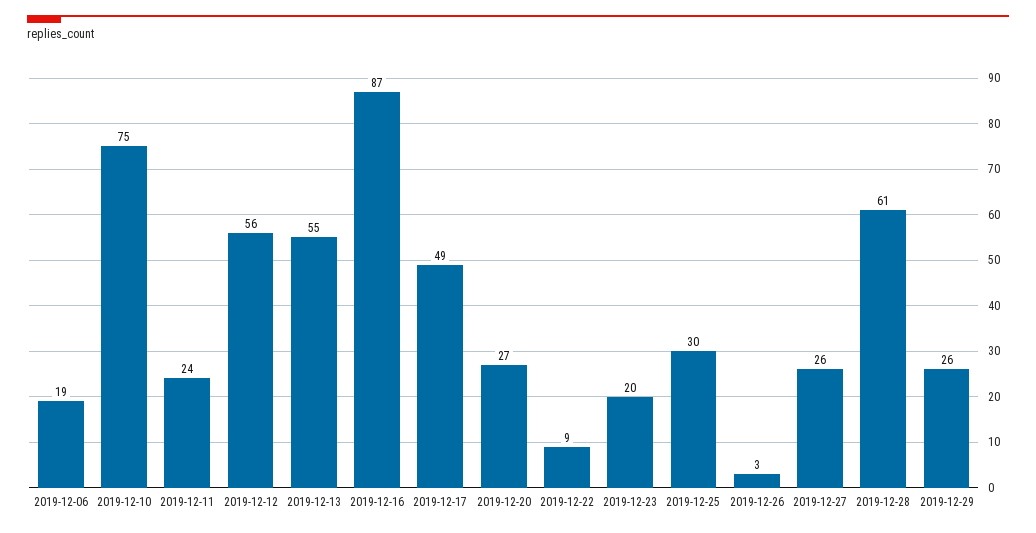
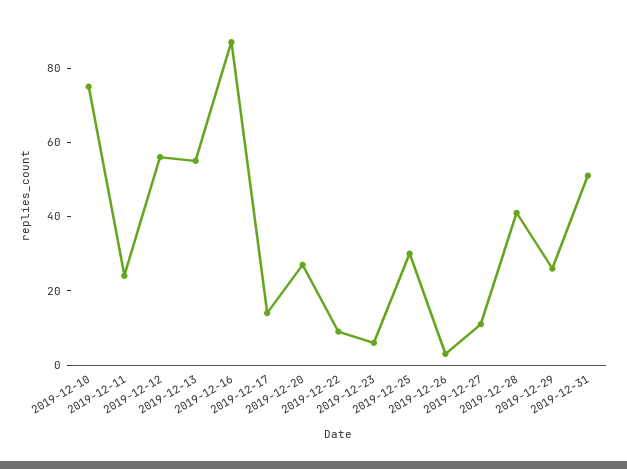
2019-12-06: 19 -> none
2019-12-17: 49 -> 15
2019-12-23: 20 -> 5
2019-12-27: 26 -> 10
2019-12-28: 61 -> 40
2019-12-31: none -> 50

